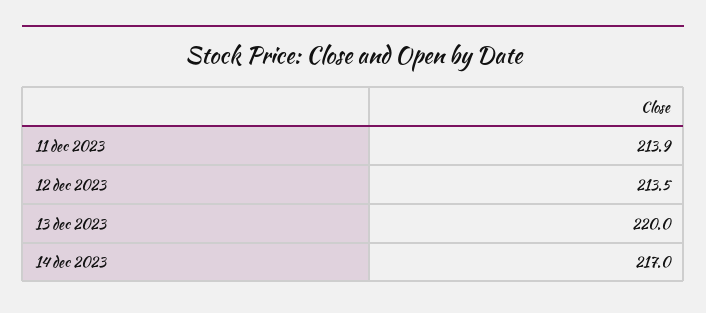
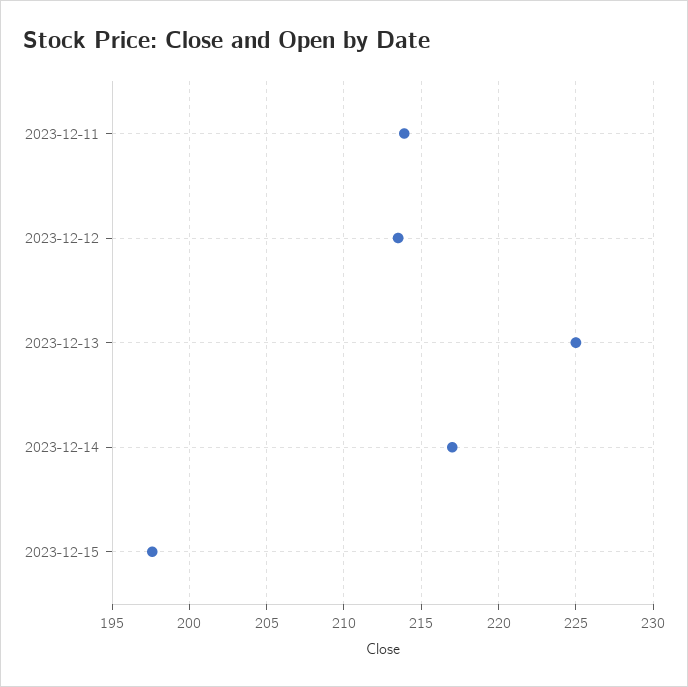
13 dec 2023: 220 -> 225
2023-12-15: none -> 197.5

